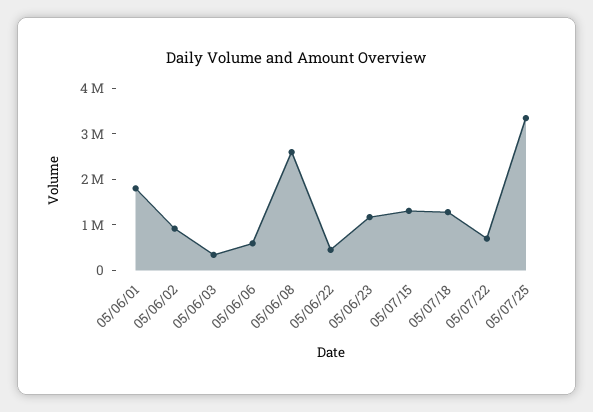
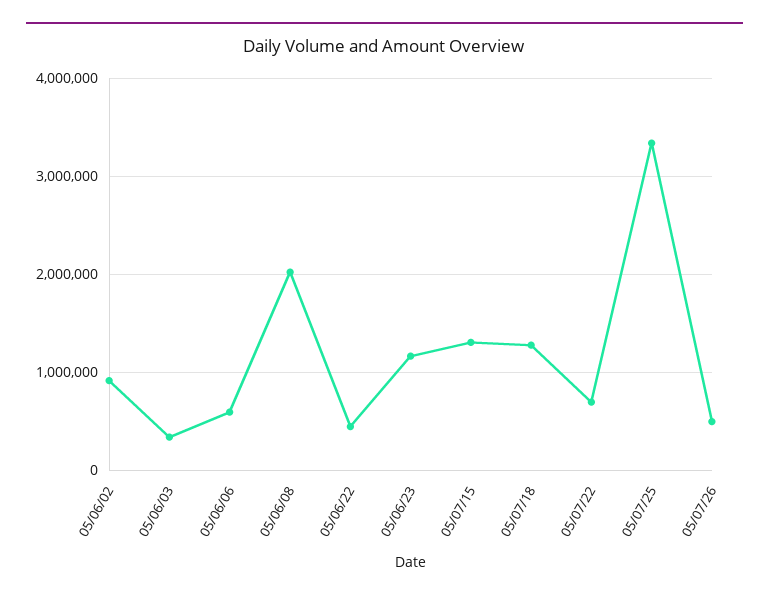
05/06/01: 1800000 -> none
05/06/08: 2600000 -> 2000000
05/07/26: none -> 500000

